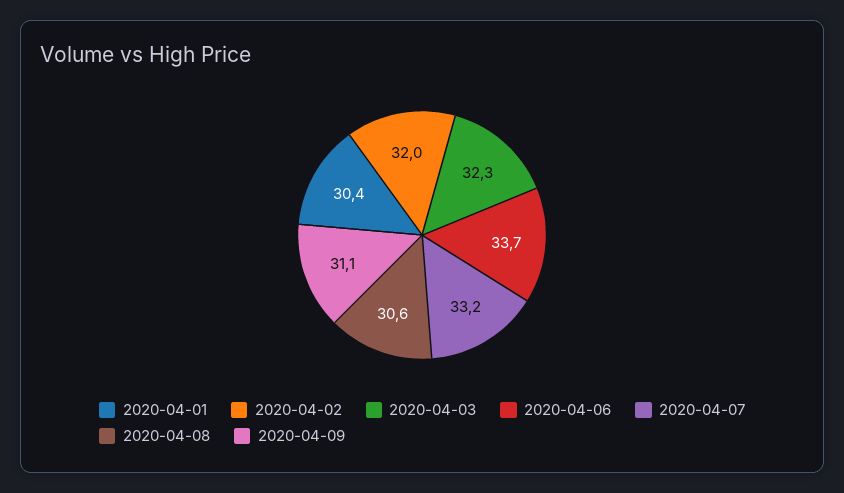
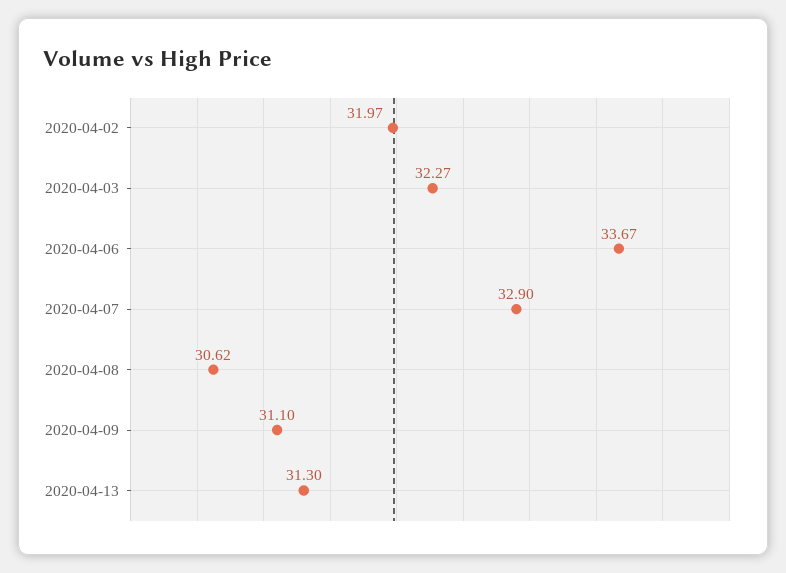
2020-04-01: 30.4 -> none
2020-04-07: 33.2 -> 32.9
2020-04-13: none -> 31.3

